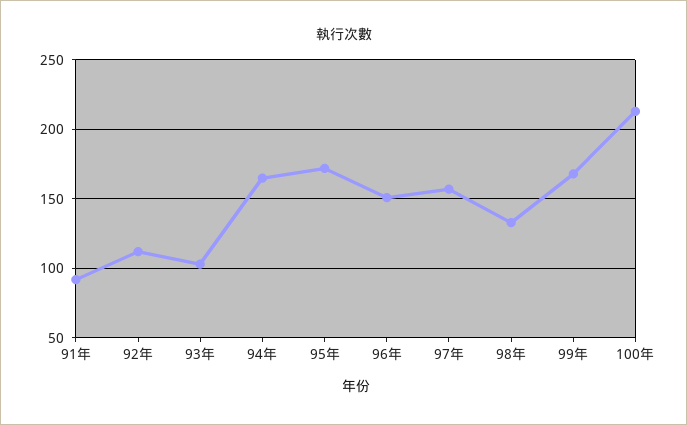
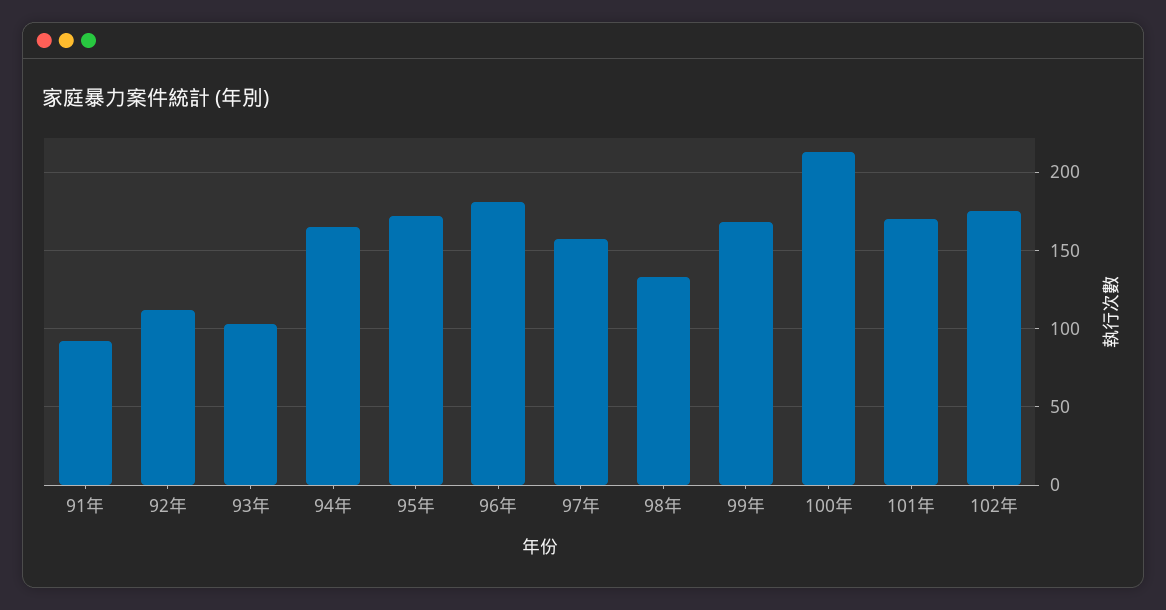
96年: 150 -> 180
101年: none -> 170
102年: none -> 175

